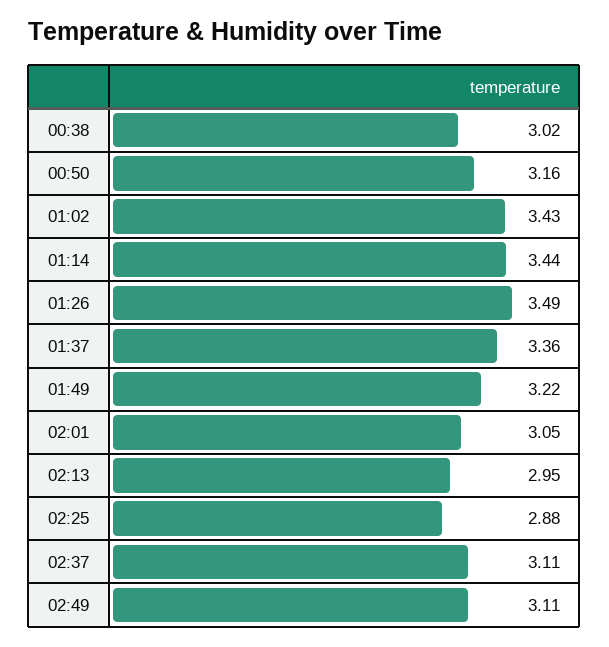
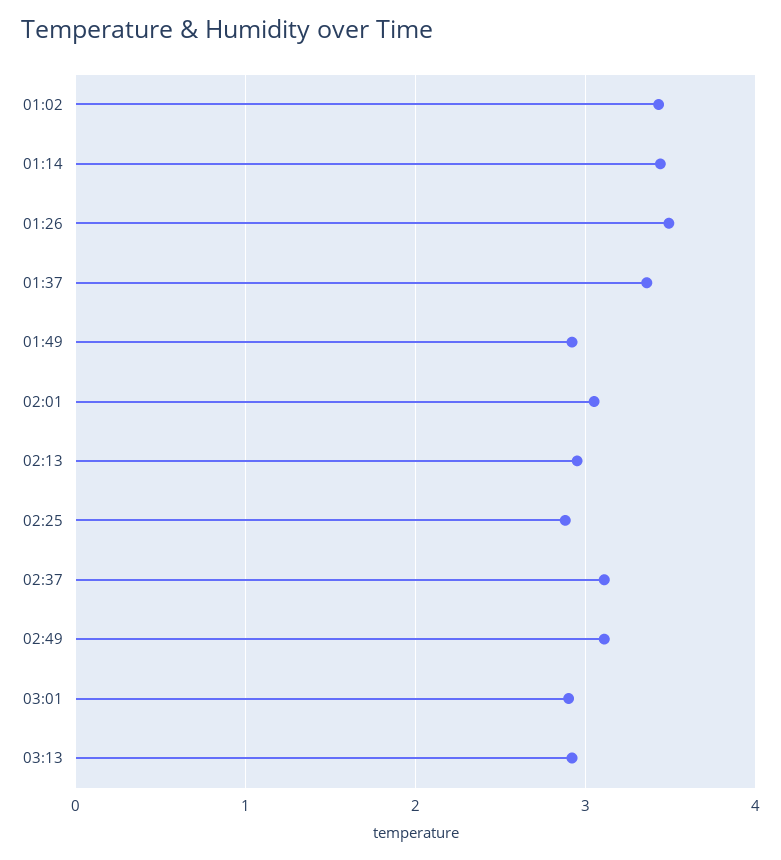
00:38: 3.02 -> none
00:50: 3.16 -> none
01:49: 3.22 -> 2.9
03:01: none -> 2.9
03:13: none -> 2.9

